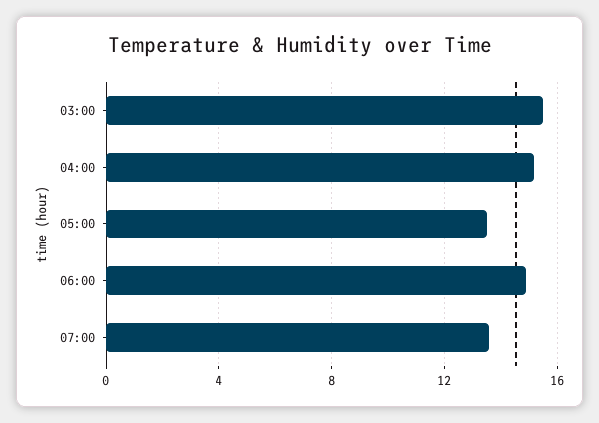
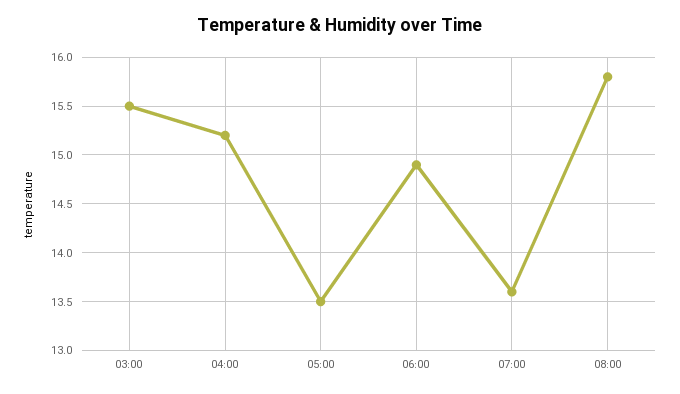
08:00: none -> 15.8

